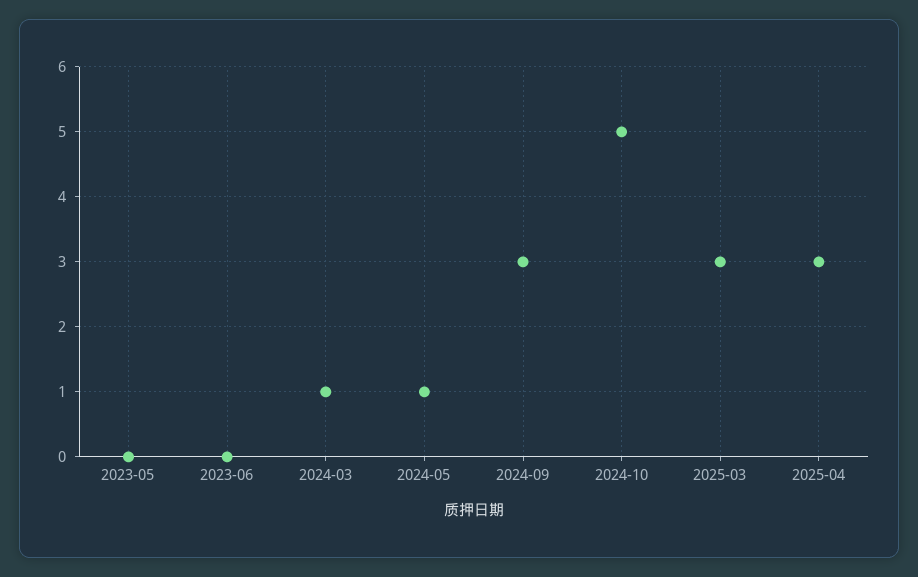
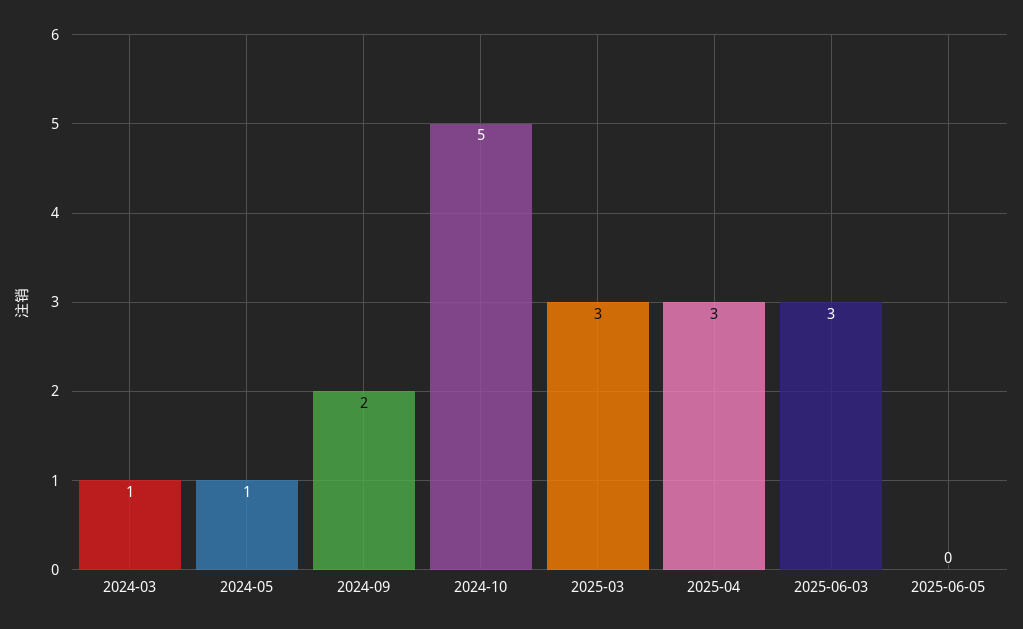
2023-05: 0 -> none
2023-06: 0 -> none
2024-09: 3 -> 2
2025-06-03: none -> 3
2025-06-05: none -> 0

